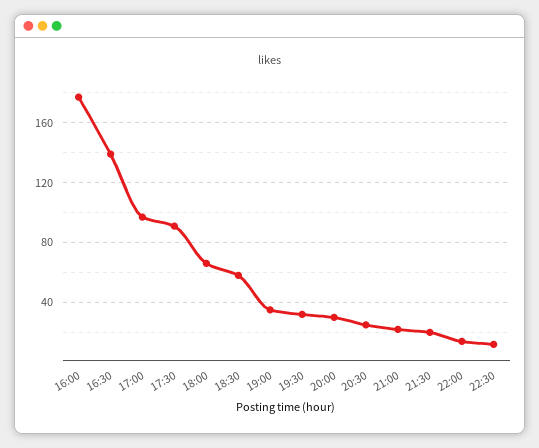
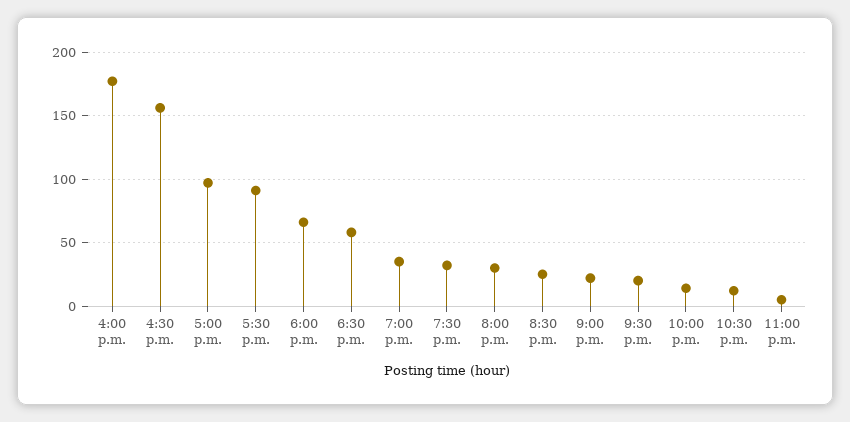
16:30: 140 -> 155
11:00 p.m.: none -> 5

